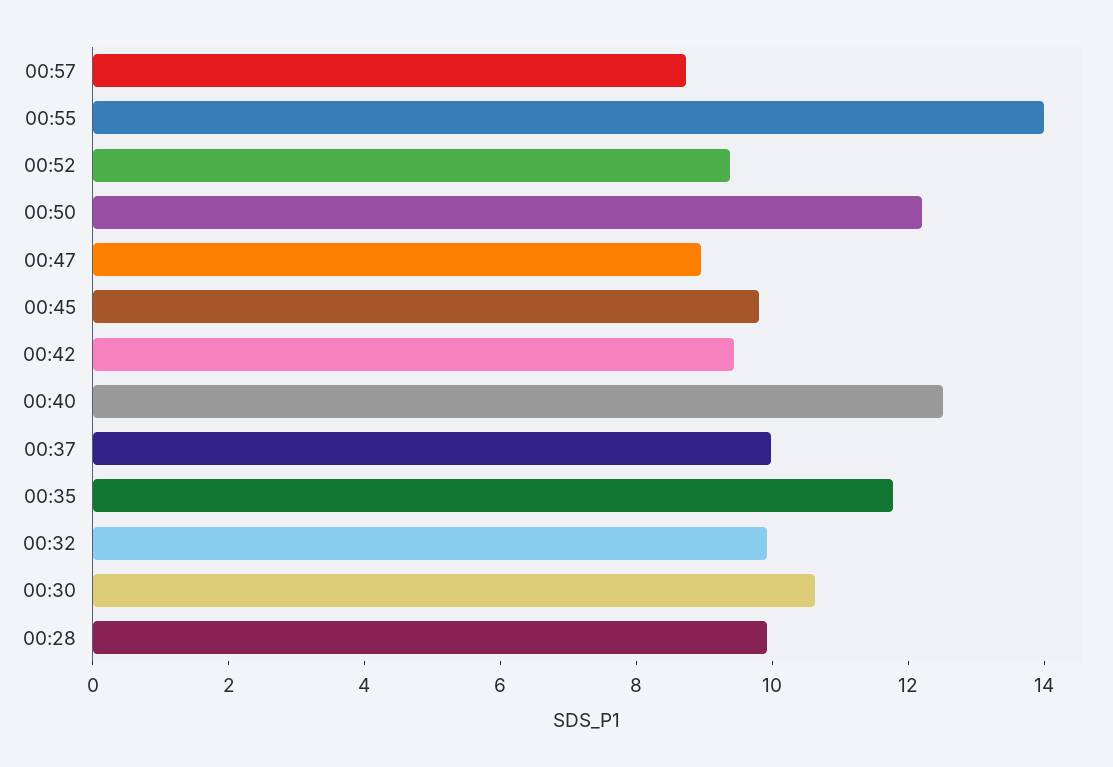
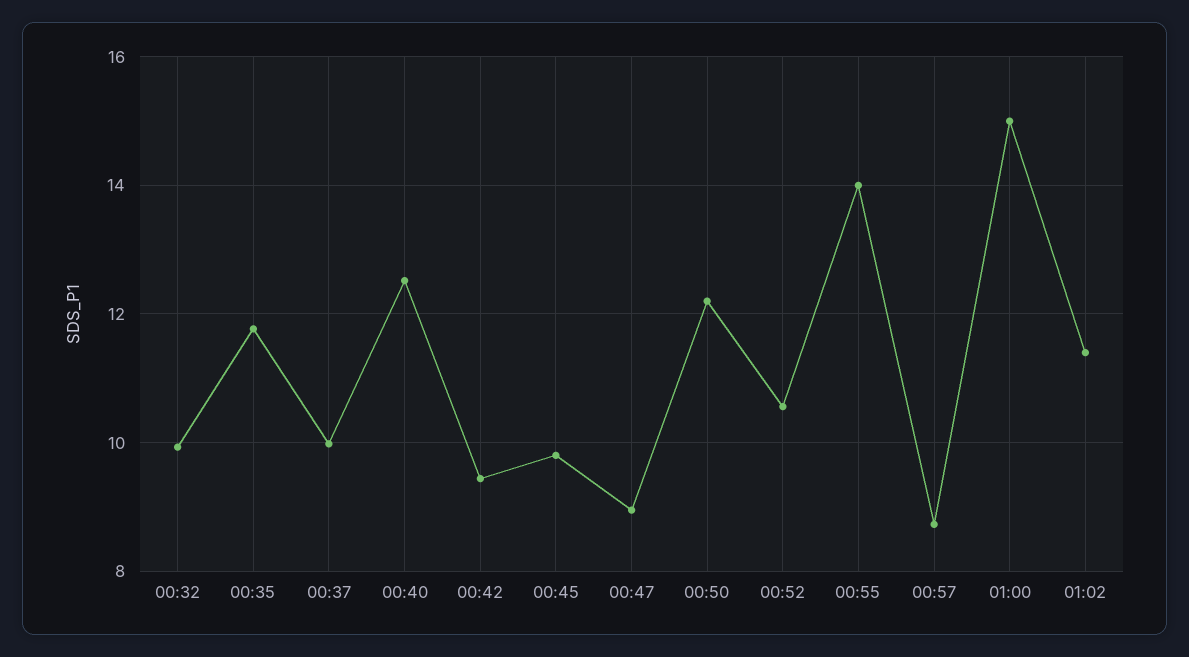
00:52: 9.5 -> 10.6
00:30: 10.5 -> none
00:28: 10 -> none
01:00: none -> 15
01:02: none -> 11.4

